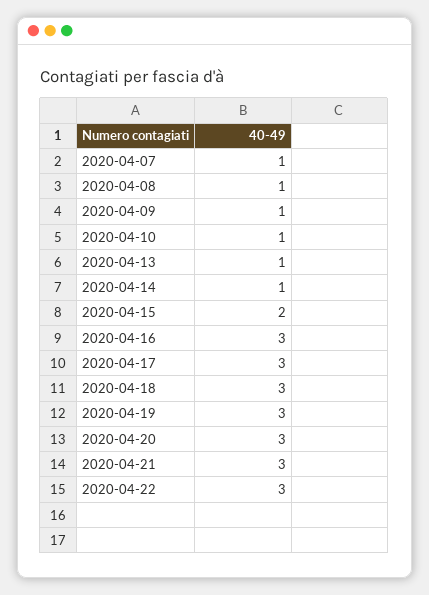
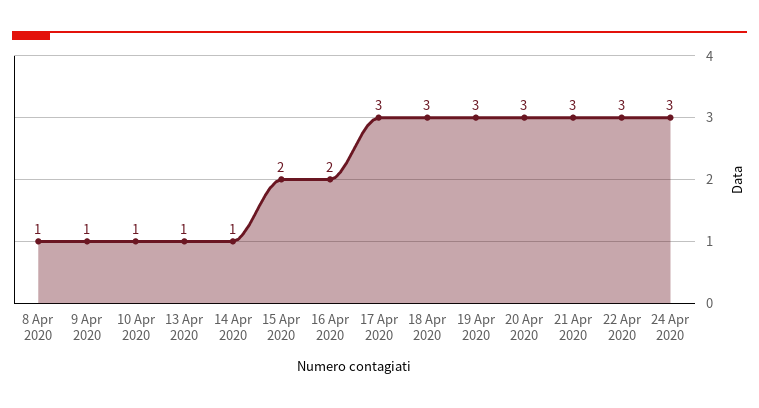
2020-04-07: 1 -> none
2020-04-16: 3 -> 2
24 Apr 2020: none -> 3

